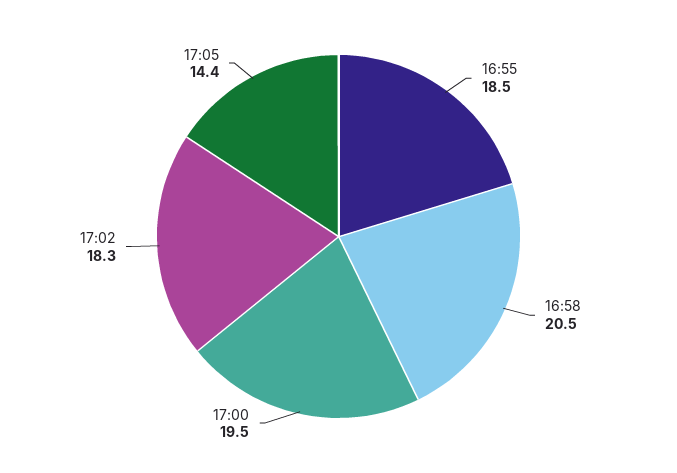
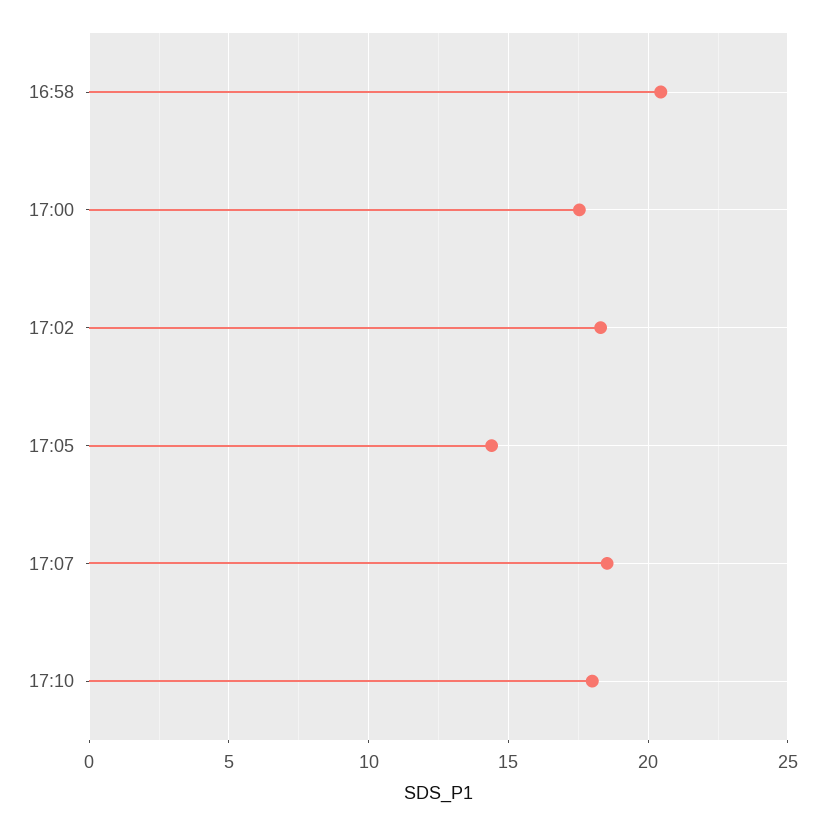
16:55: 18.5 -> none
17:00: 19.5 -> 17.5
17:07: none -> 18.5
17:10: none -> 18

